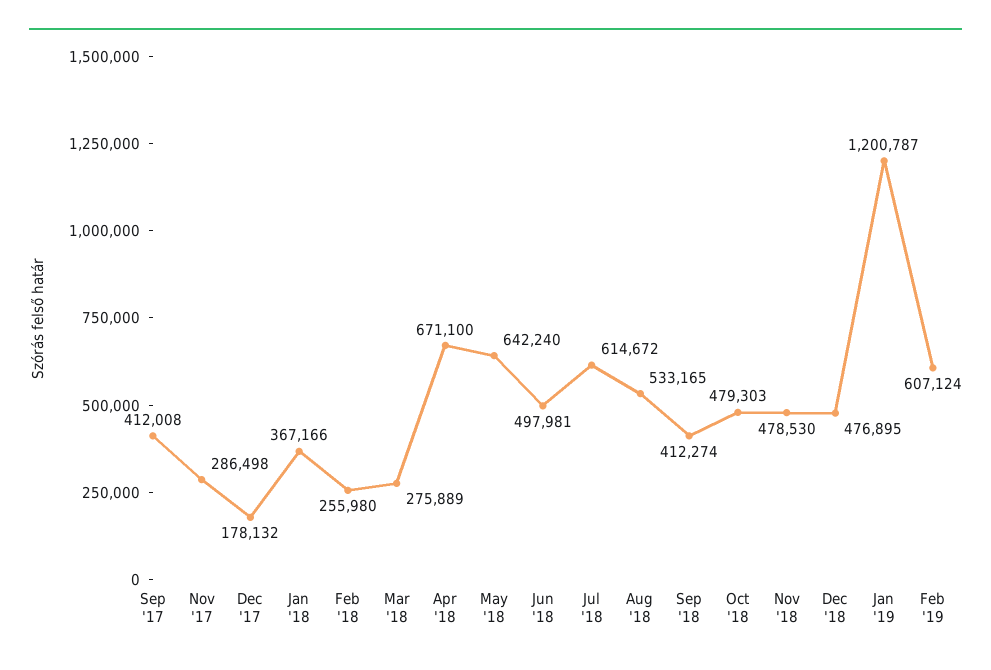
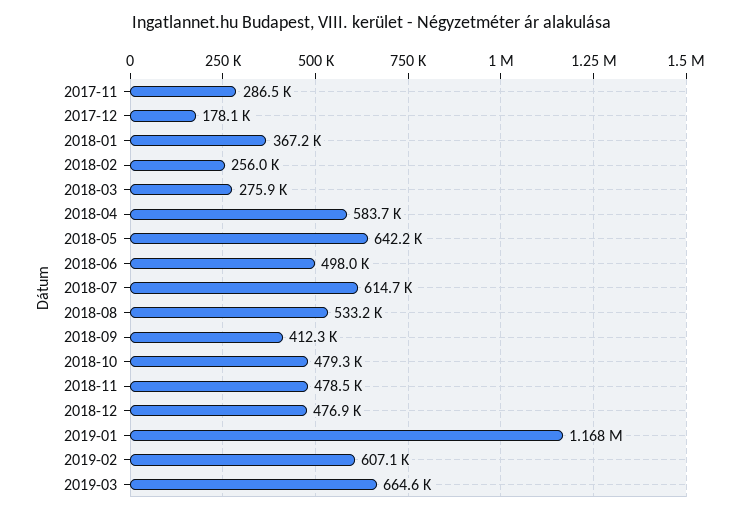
Sep '17: 412008 -> none
Apr '18: 671100 -> 583700
Jan '19: 1200787 -> 1168000
2019-03: none -> 664600

